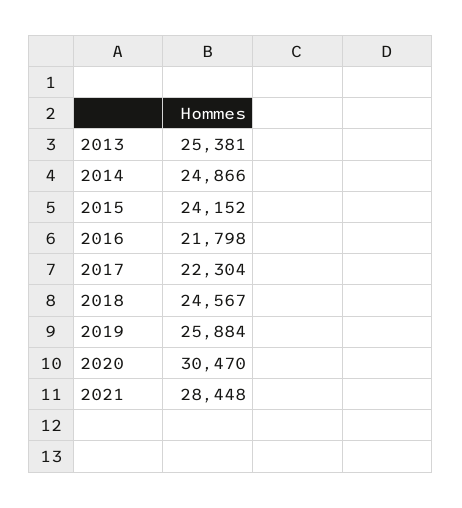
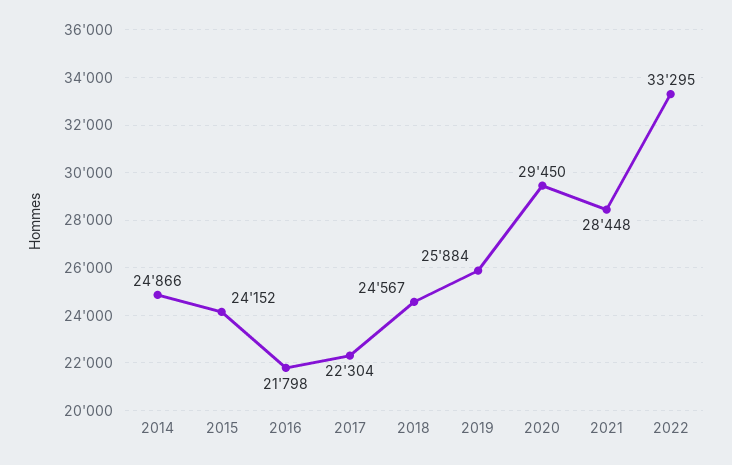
2013: 25381 -> none
2020: 30470 -> 29450
2022: none -> 33295

